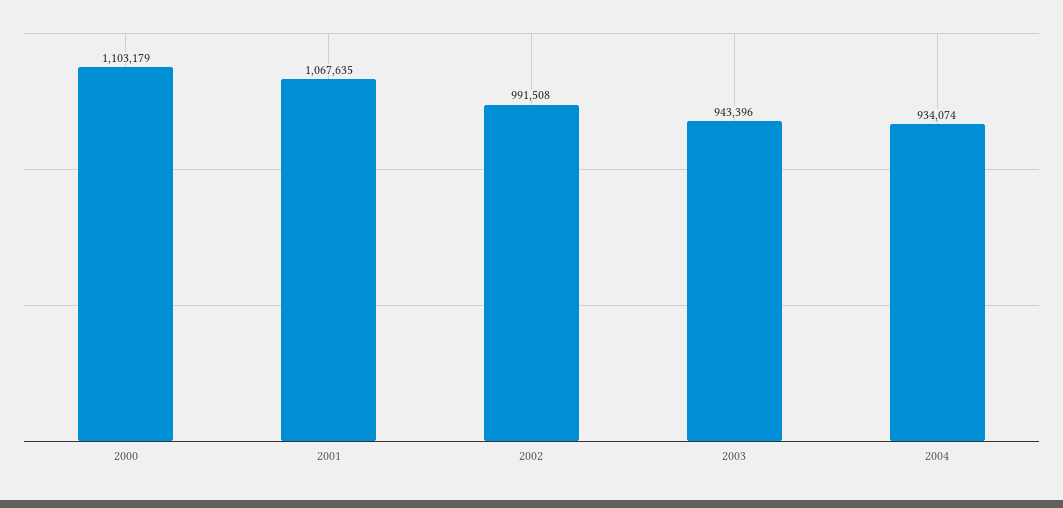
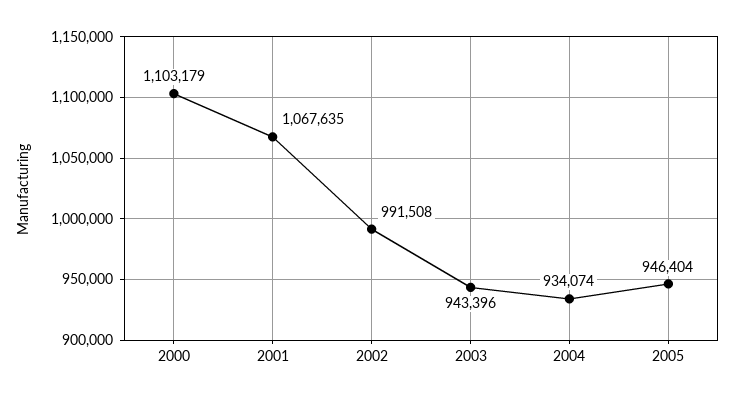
2005: none -> 946404

